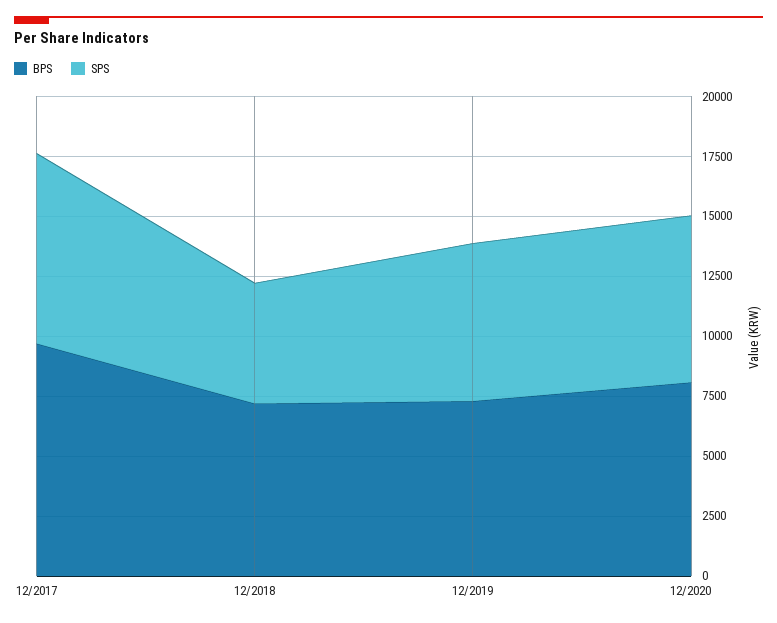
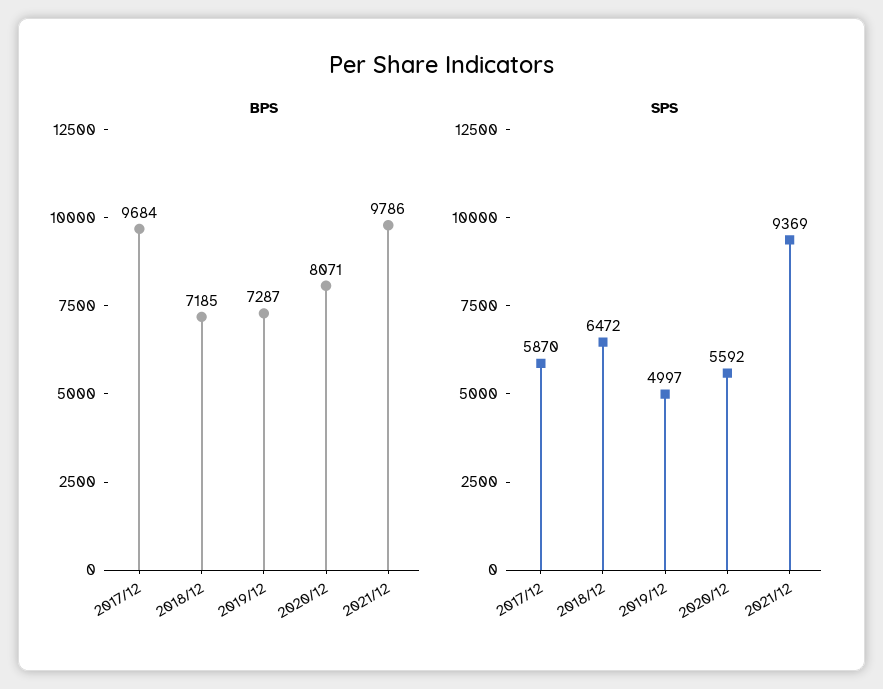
SPS, 12/2017: 8000 -> 5870
SPS, 12/2018: 5000 -> 6472
SPS, 12/2019: 6500 -> 4997
SPS, 12/2020: 7000 -> 5592
BPS, 2021/12: none -> 9786
SPS, 2021/12: none -> 9369

